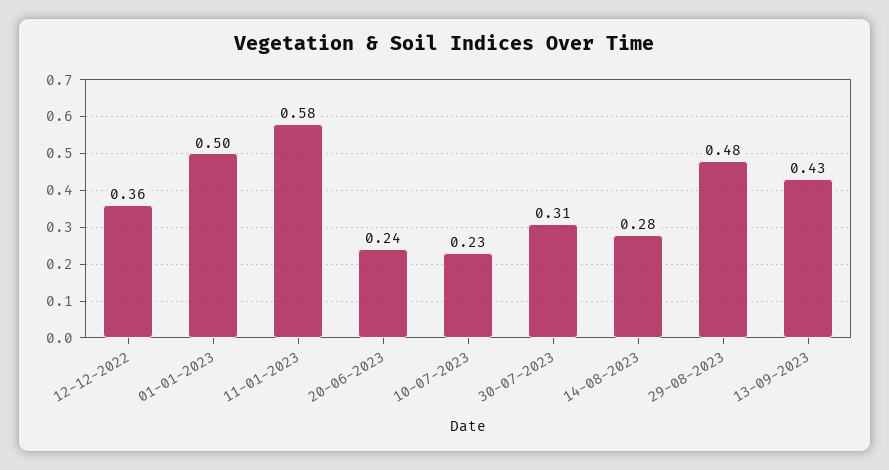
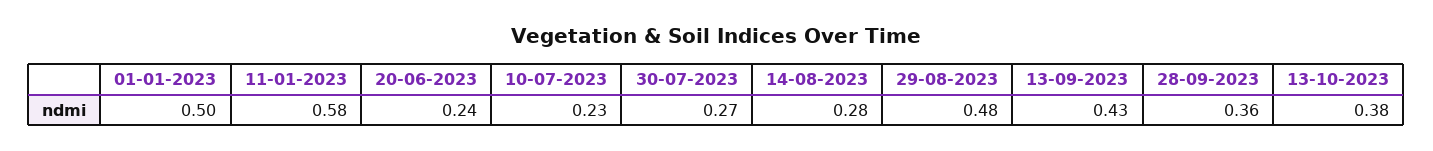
12-12-2022: 0.36 -> none
30-07-2023: 0.31 -> 0.27
28-09-2023: none -> 0.36
13-10-2023: none -> 0.38

